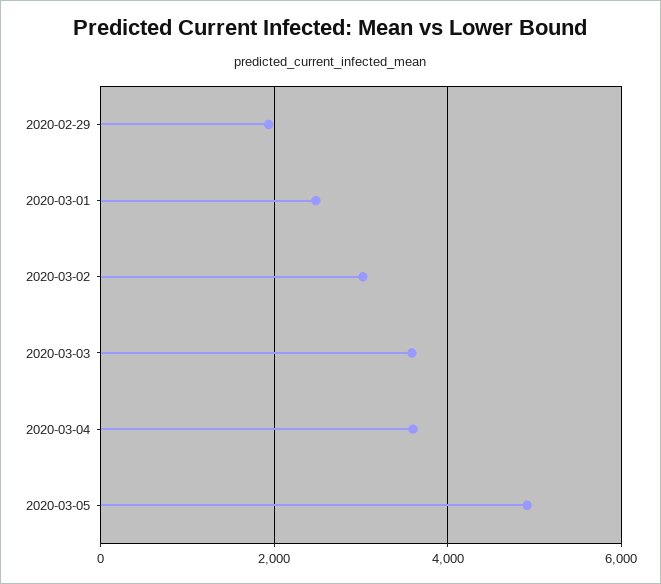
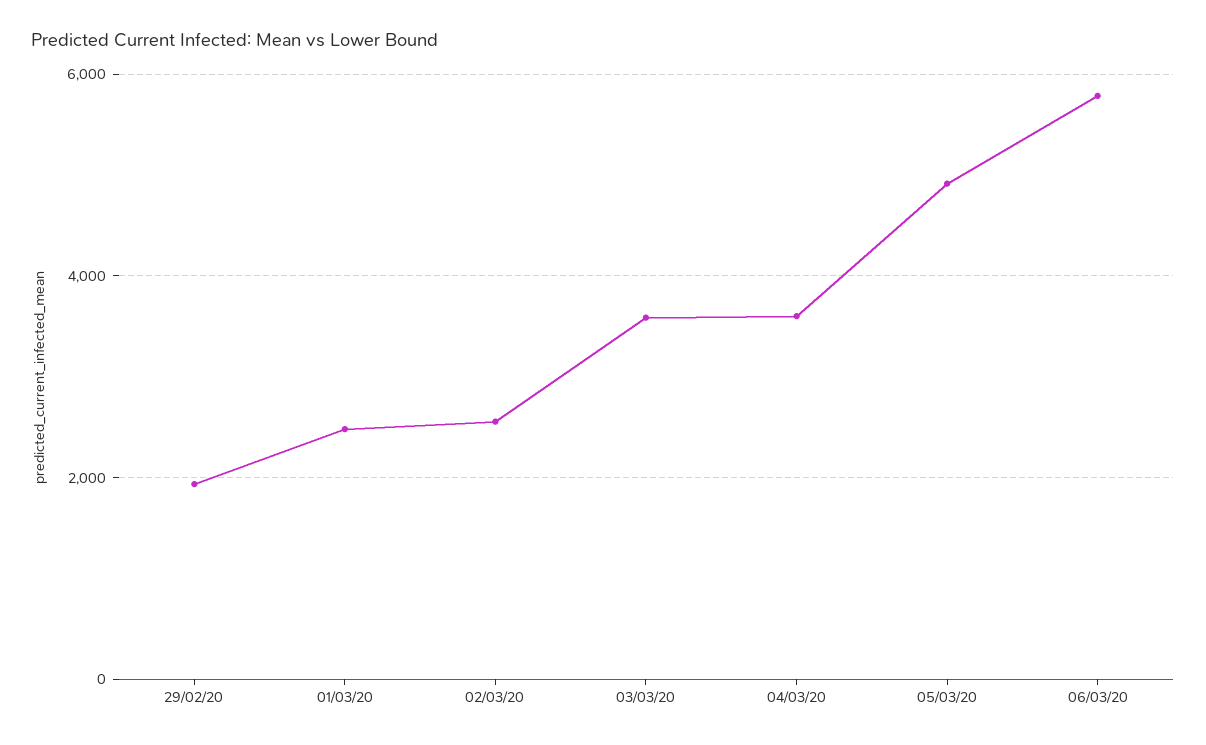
2020-03-02: 3000 -> 2600
06/03/20: none -> 5800

